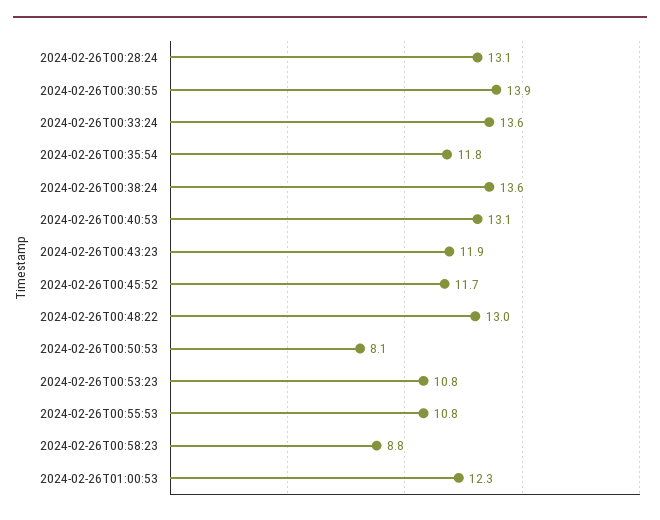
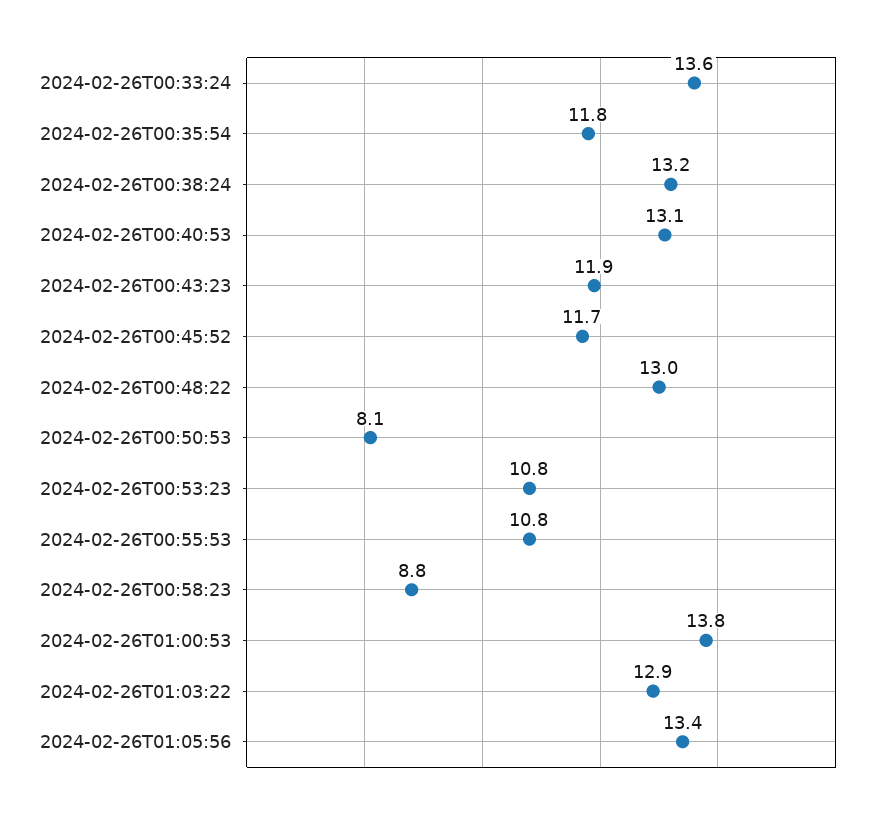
2024-02-26T00:28:24: 13.1 -> none
2024-02-26T00:30:55: 13.9 -> none
2024-02-26T00:38:24: 13.6 -> 13.2
2024-02-26T01:00:53: 12.3 -> 13.8
2024-02-26T01:03:22: none -> 12.9
2024-02-26T01:05:56: none -> 13.4

